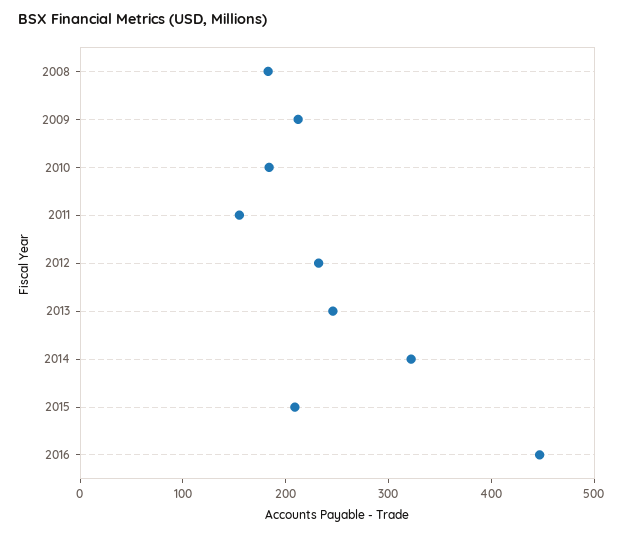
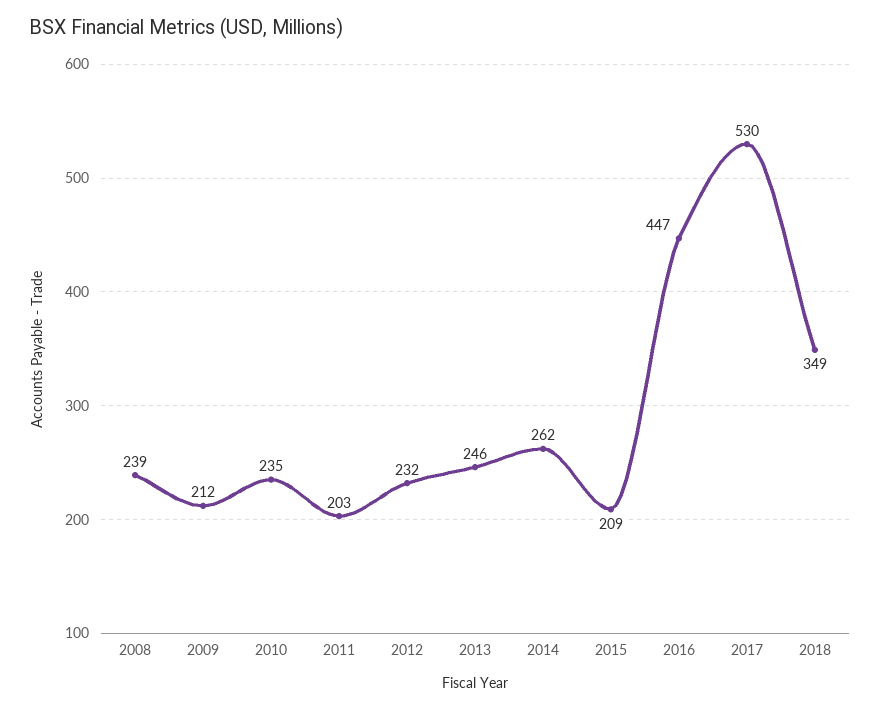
2008: 180 -> 239
2010: 180 -> 235
2011: 160 -> 203
2014: 320 -> 262
2017: none -> 530
2018: none -> 349

